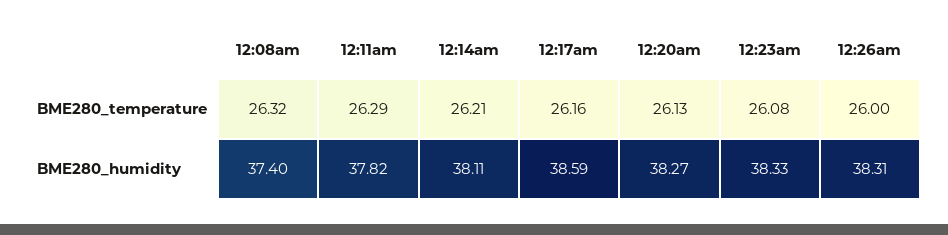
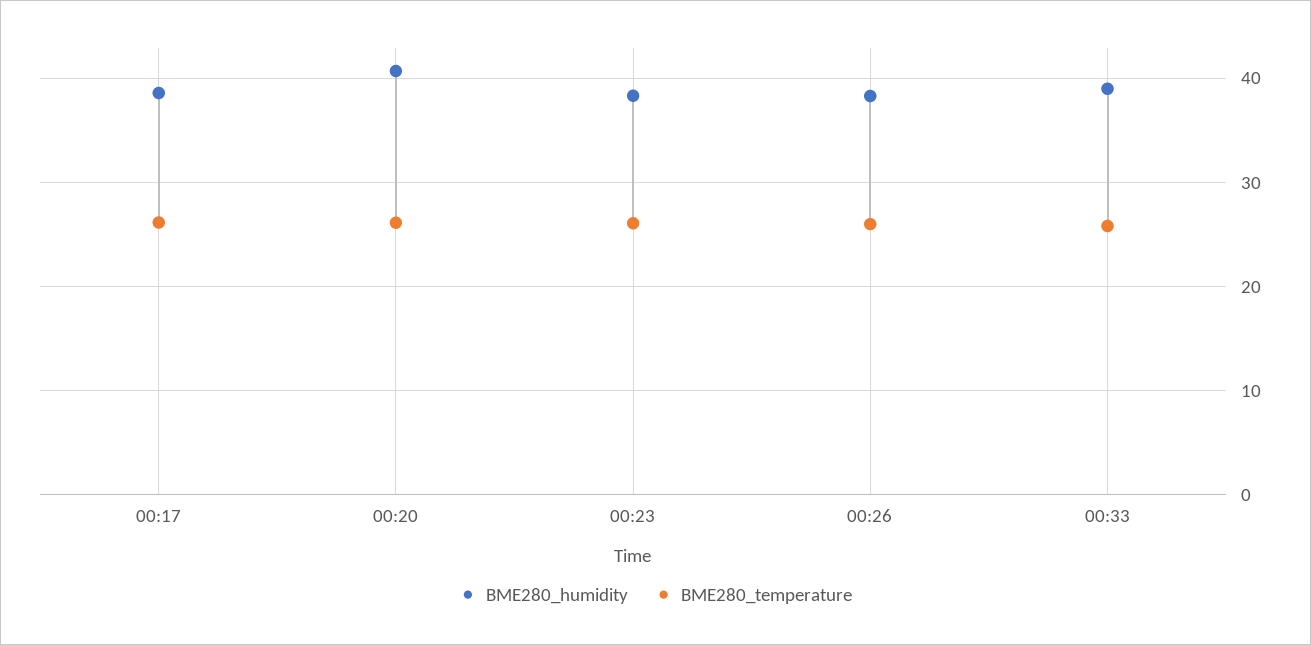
BME280_temperature, 12:08am: 26.32 -> none
BME280_temperature, 12:11am: 26.29 -> none
BME280_temperature, 12:14am: 26.21 -> none
BME280_humidity, 12:08am: 37.4 -> none
BME280_humidity, 12:11am: 37.82 -> none
BME280_humidity, 12:14am: 38.11 -> none
BME280_humidity, 12:20am: 38.27 -> 41
BME280_humidity, 00:33: none -> 39
BME280_temperature, 00:33: none -> 26

